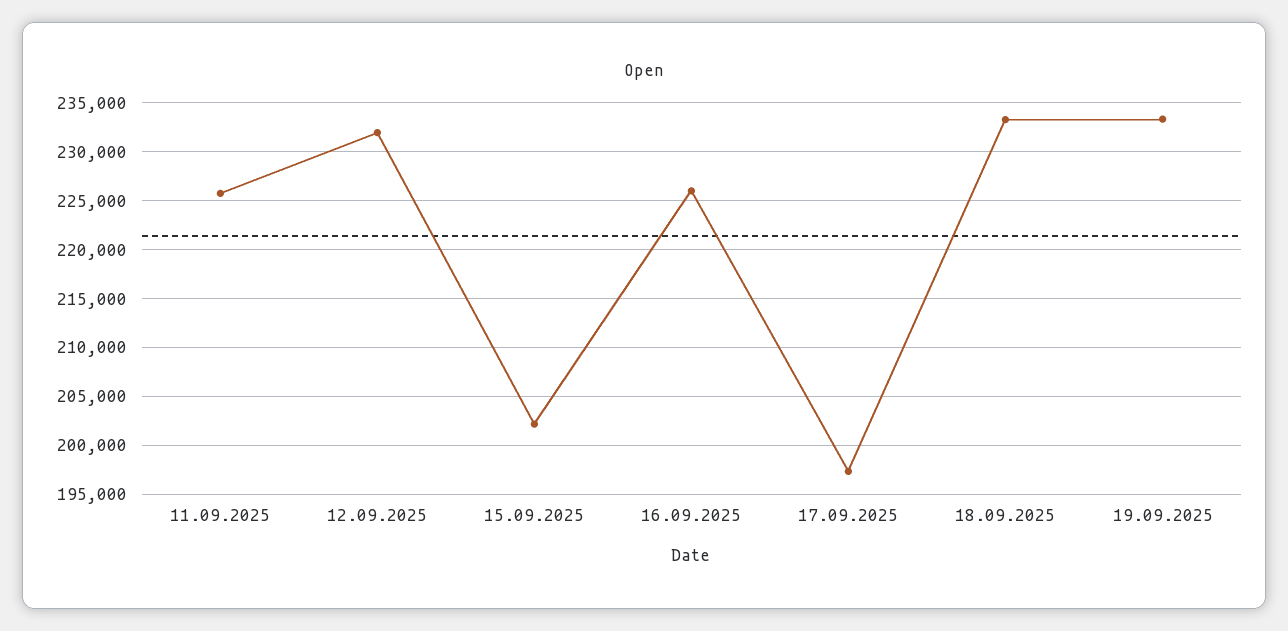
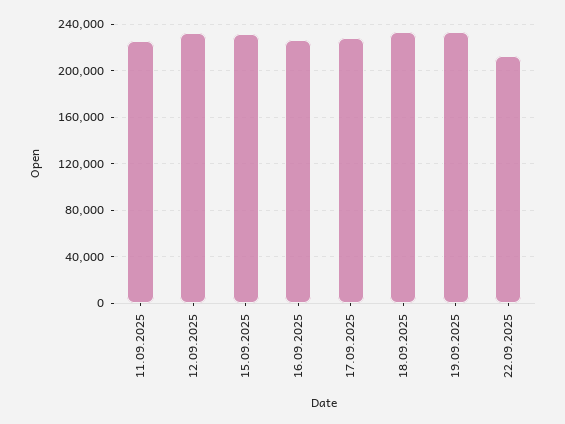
15.09.2025: 202000 -> 230000
17.09.2025: 197000 -> 230000
22.09.2025: none -> 210000

